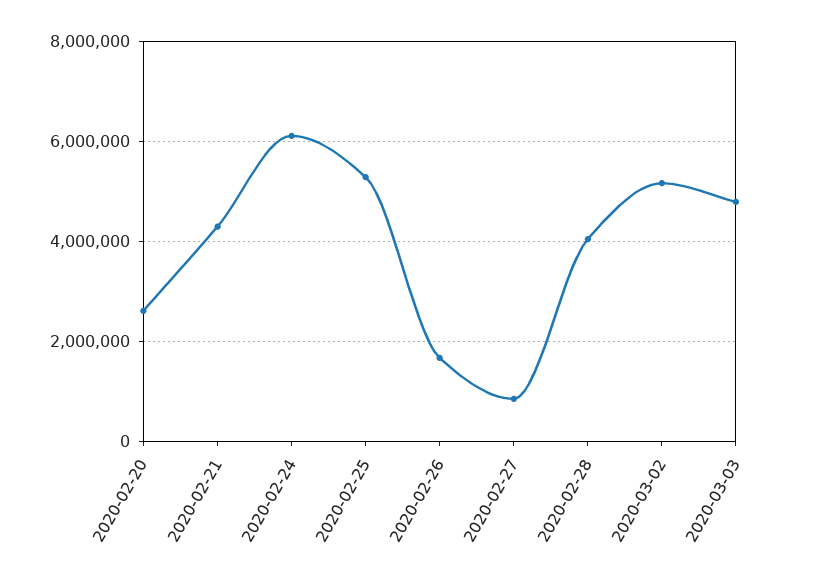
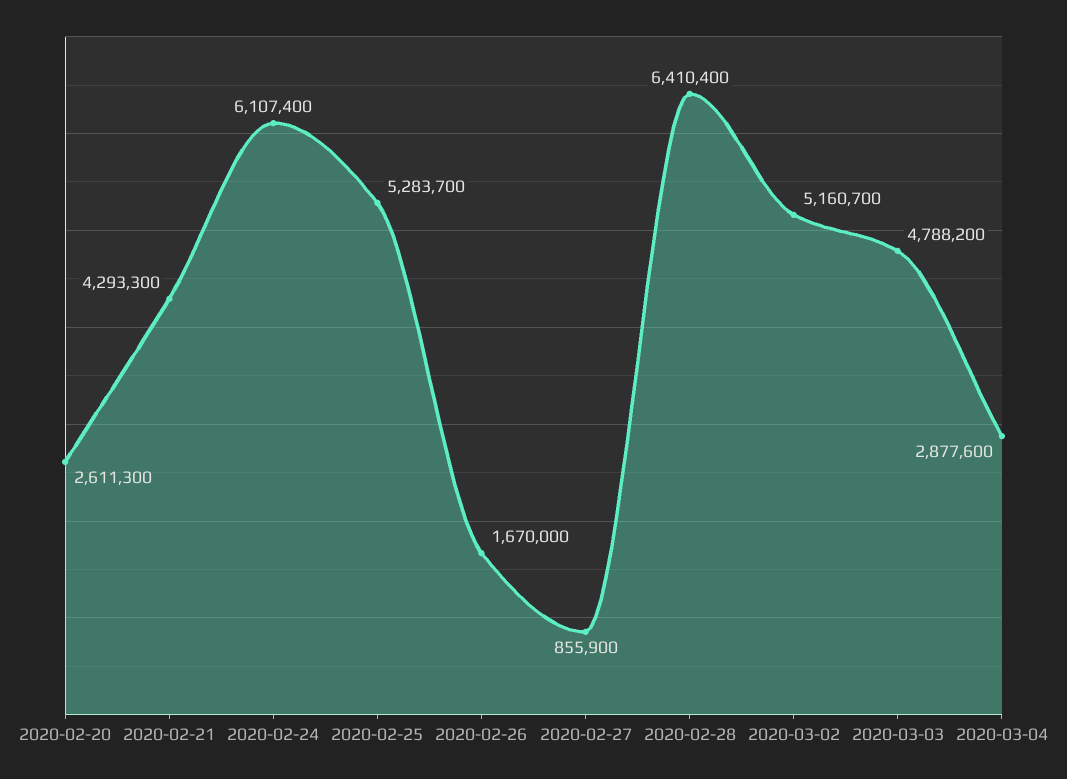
2020-02-28: 4000000 -> 6410400
2020-03-04: none -> 2877600

